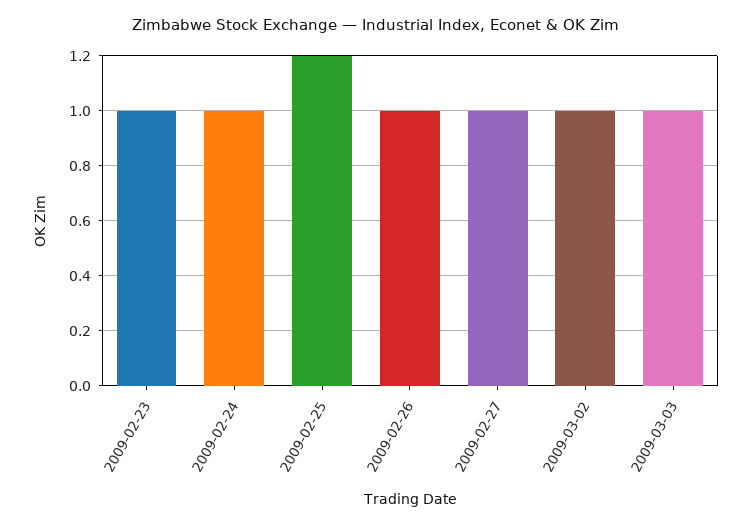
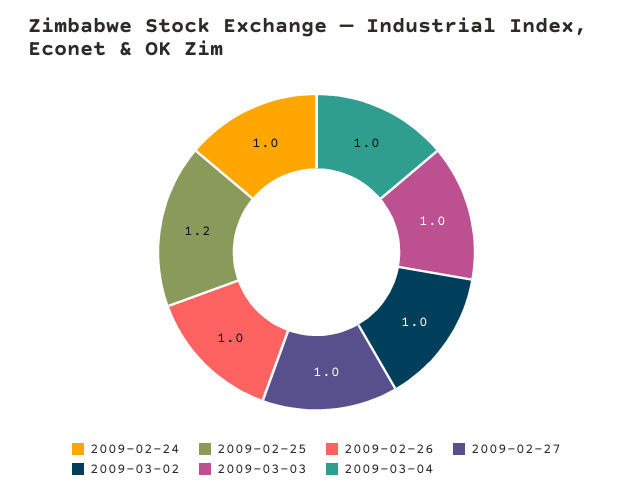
2009-02-23: 1 -> none
2009-03-04: none -> 1

